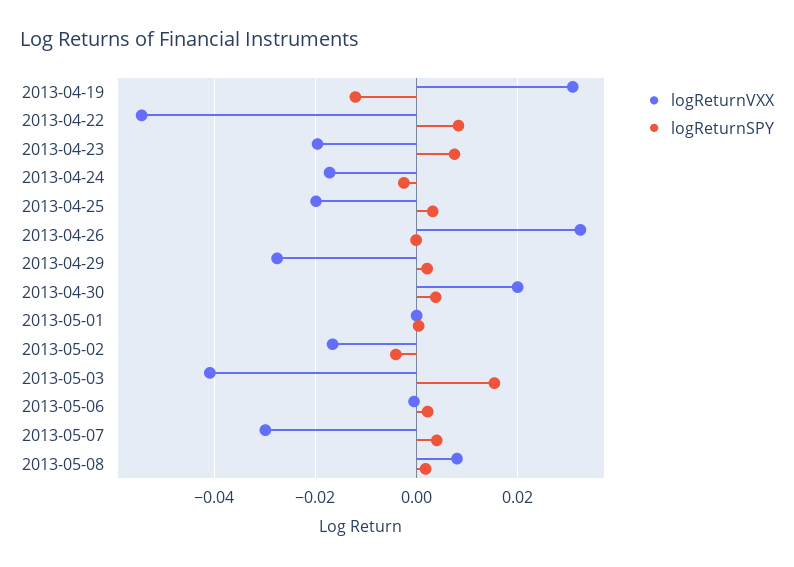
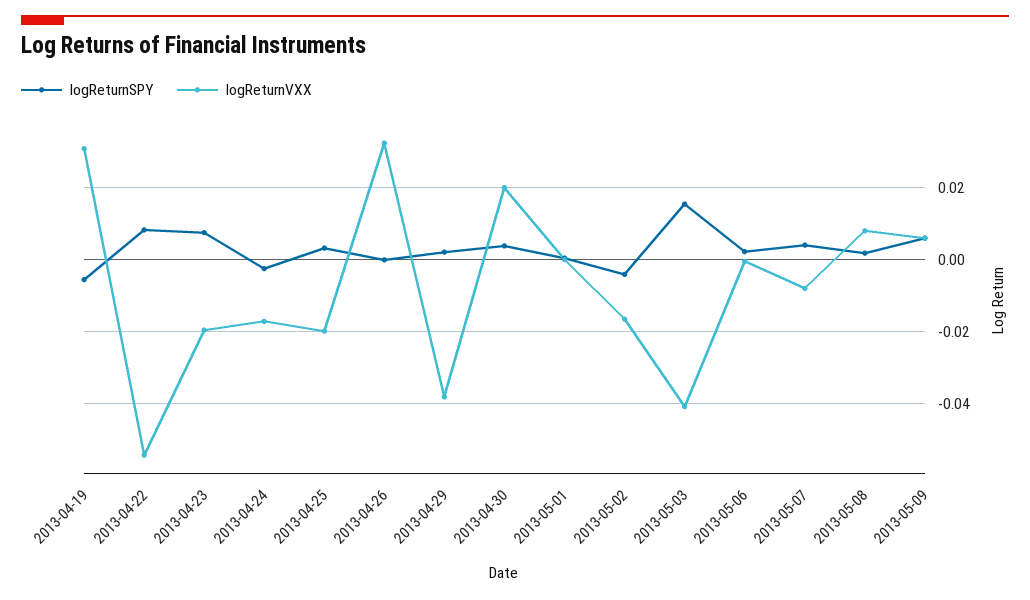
logReturnSPY, 2013-04-19: -0.012 -> -0.006
logReturnVXX, 2013-04-29: -0.028 -> -0.038
logReturnVXX, 2013-05-07: -0.03 -> -0.008
logReturnSPY, 2013-05-09: none -> 0.006
logReturnVXX, 2013-05-09: none -> 0.006

